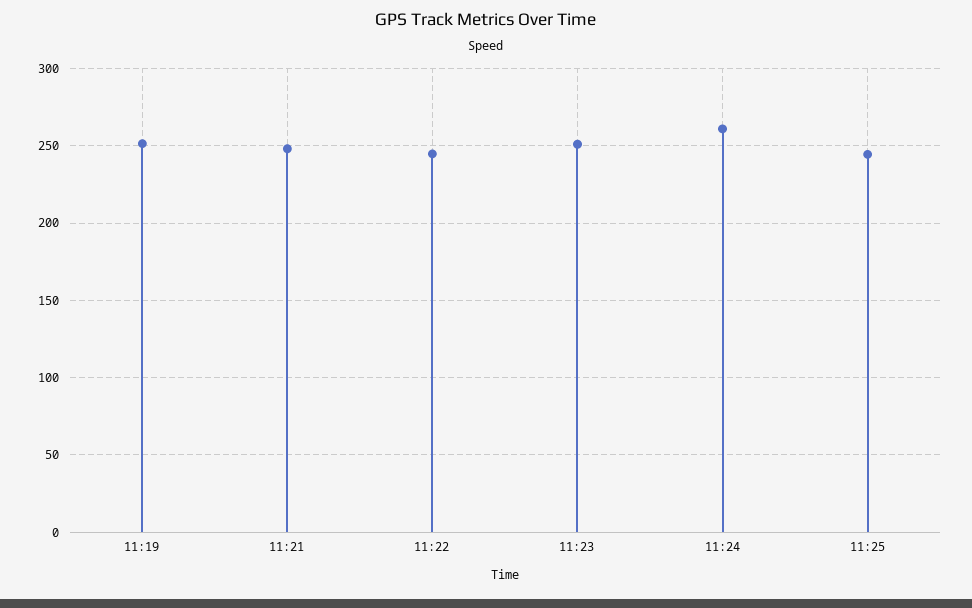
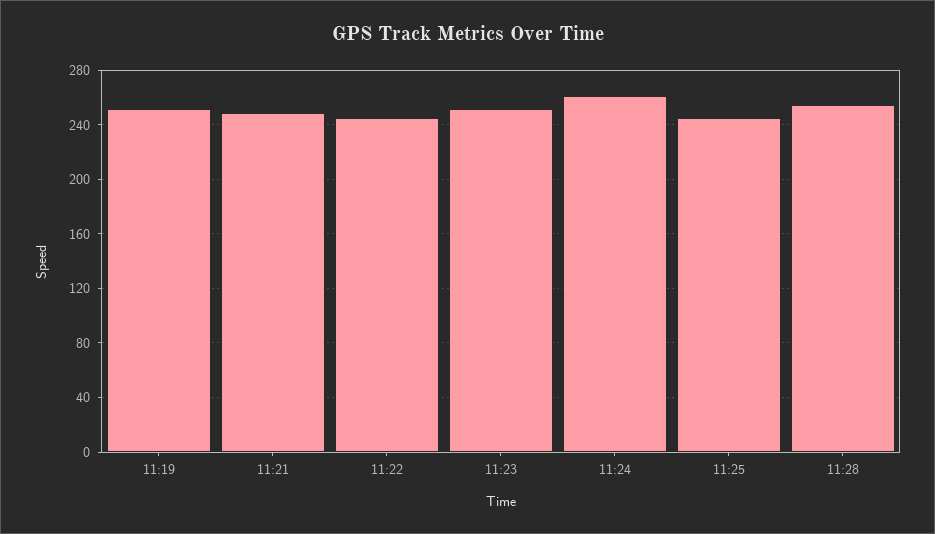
11:28: none -> 255

